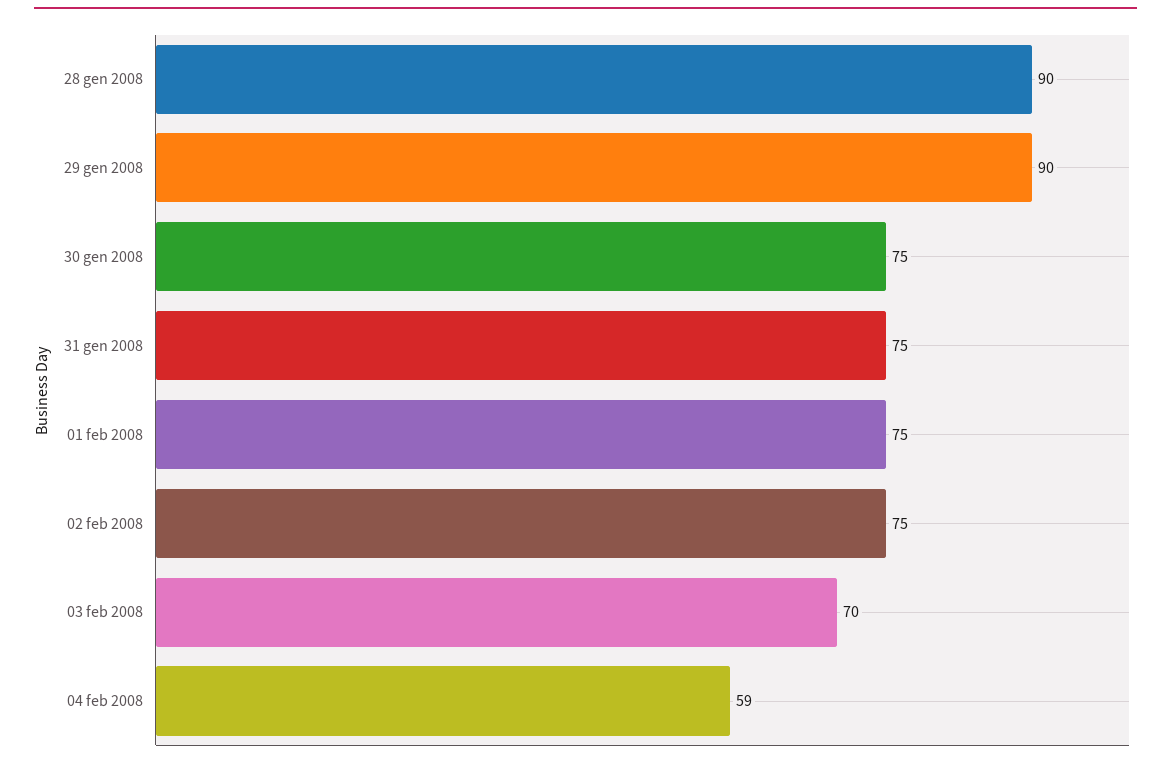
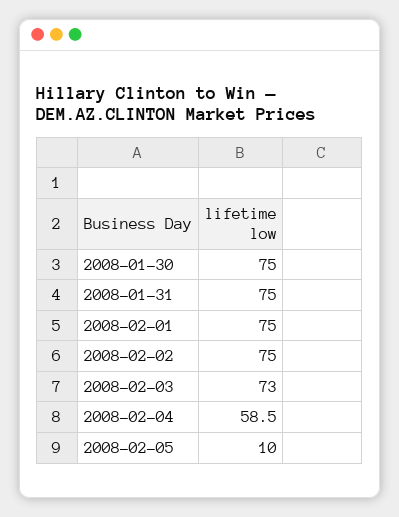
28 gen 2008: 90 -> none
29 gen 2008: 90 -> none
03 feb 2008: 70 -> 73
2008-02-05: none -> 10

